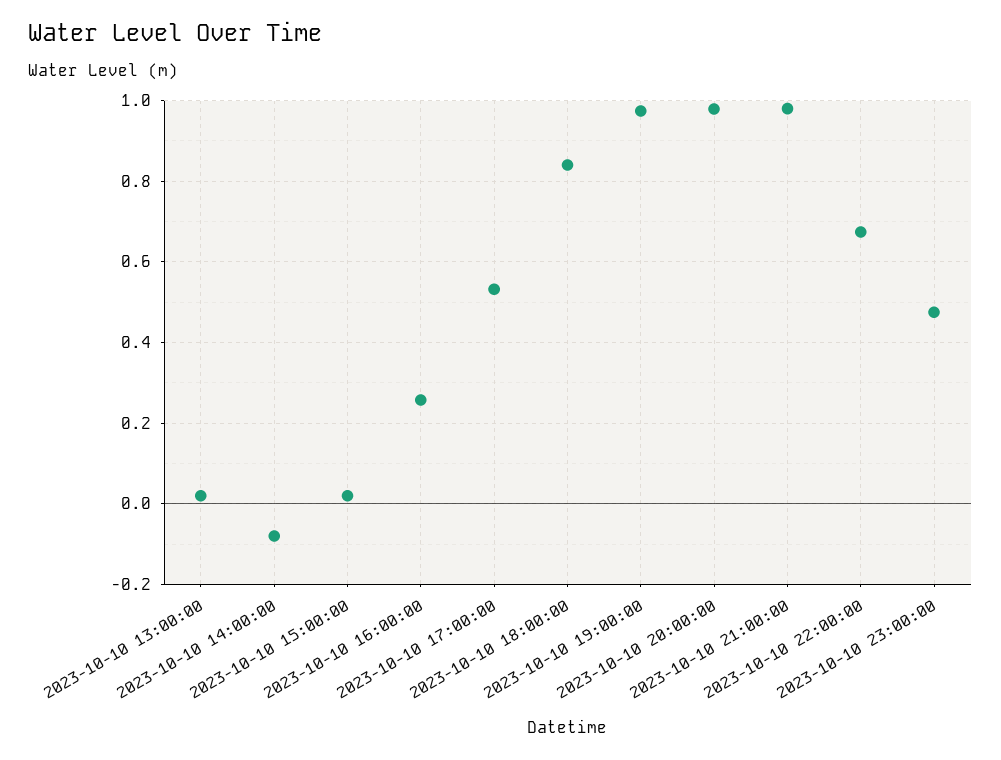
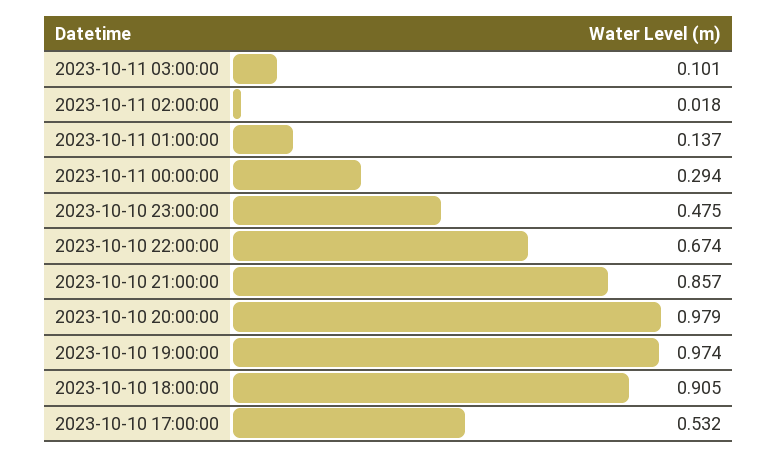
2023-10-10 13:00:00: 0.02 -> none
2023-10-10 14:00:00: -0.08 -> none
2023-10-10 15:00:00: 0.02 -> none
2023-10-10 16:00:00: 0.26 -> none
2023-10-10 18:00:00: 0.84 -> 0.905
2023-10-10 21:00:00: 0.98 -> 0.857
2023-10-11 03:00:00: none -> 0.101
2023-10-11 02:00:00: none -> 0.018
2023-10-11 01:00:00: none -> 0.137
2023-10-11 00:00:00: none -> 0.294

